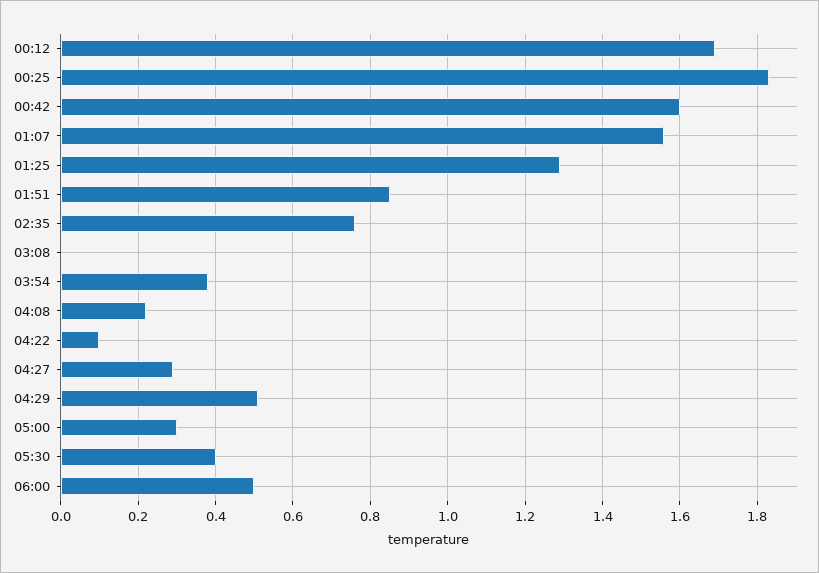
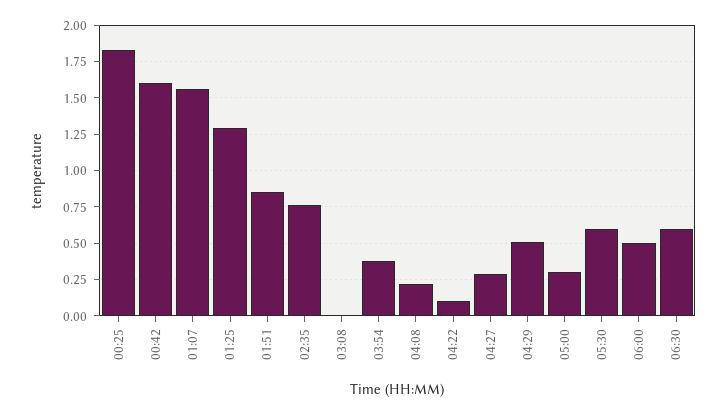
00:12: 1.7 -> none
05:30: 0.4 -> 0.6
06:30: none -> 0.6

